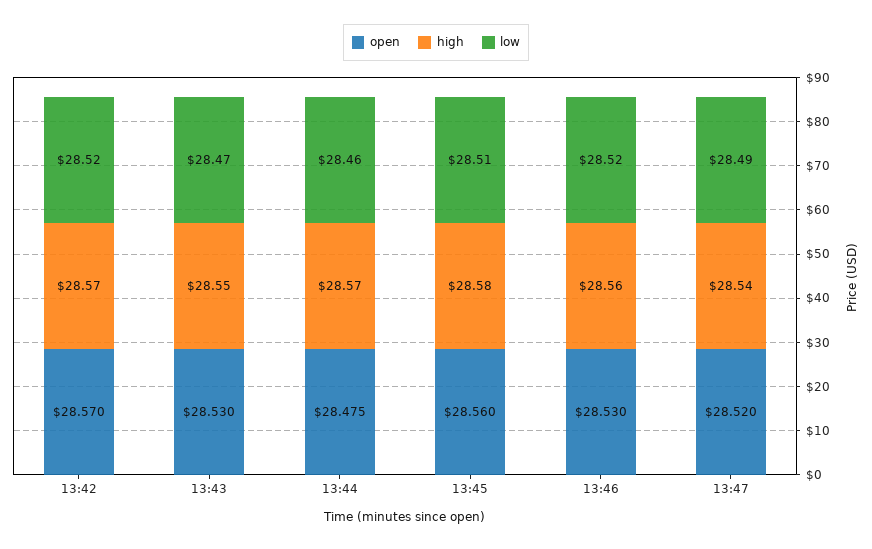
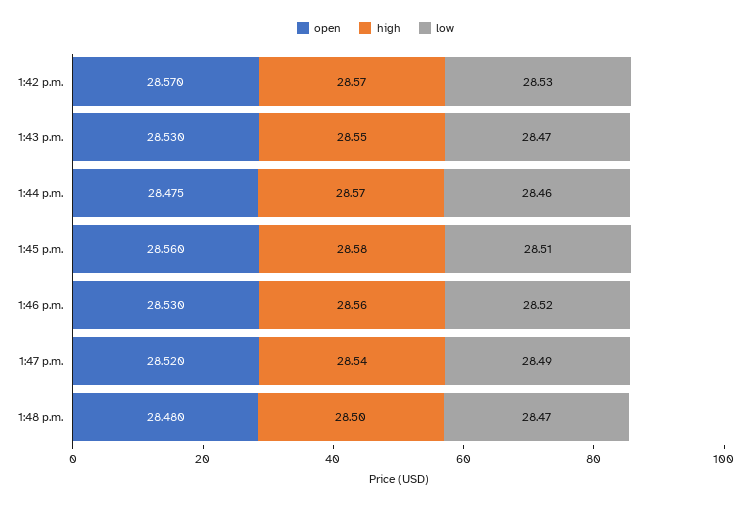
low, 13:42: 28.52 -> 28.53
open, 1:48 p.m.: none -> 28.48
high, 1:48 p.m.: none -> 28.5
low, 1:48 p.m.: none -> 28.47

